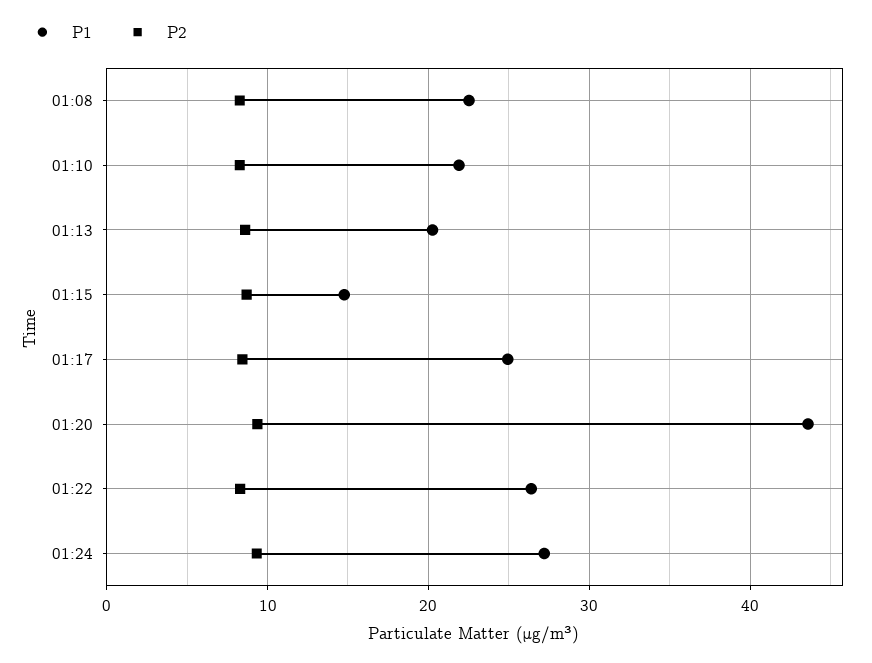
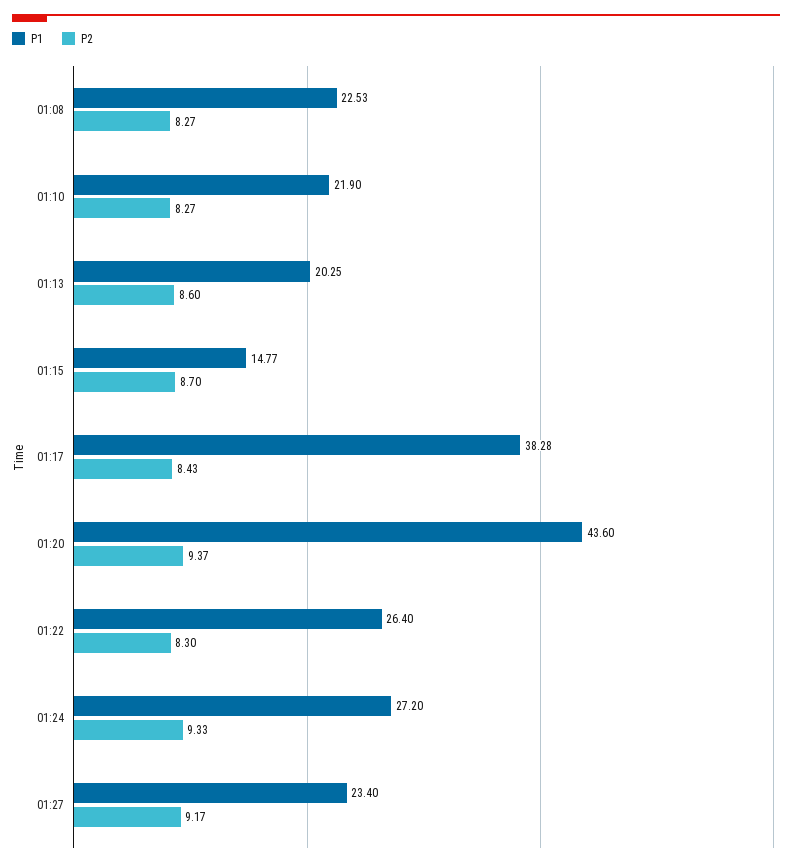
P1, 01:17: 25 -> 38.28
P1, 01:27: none -> 23.4
P2, 01:27: none -> 9.17

